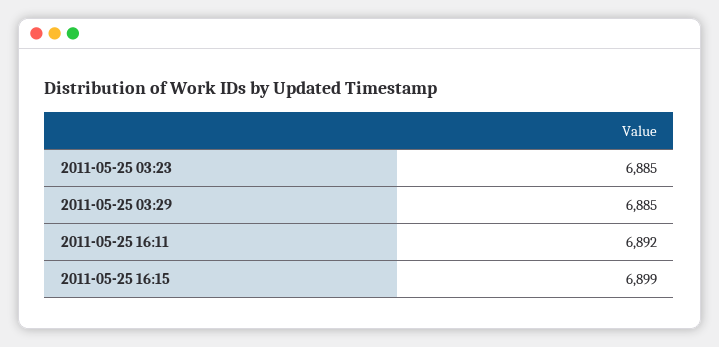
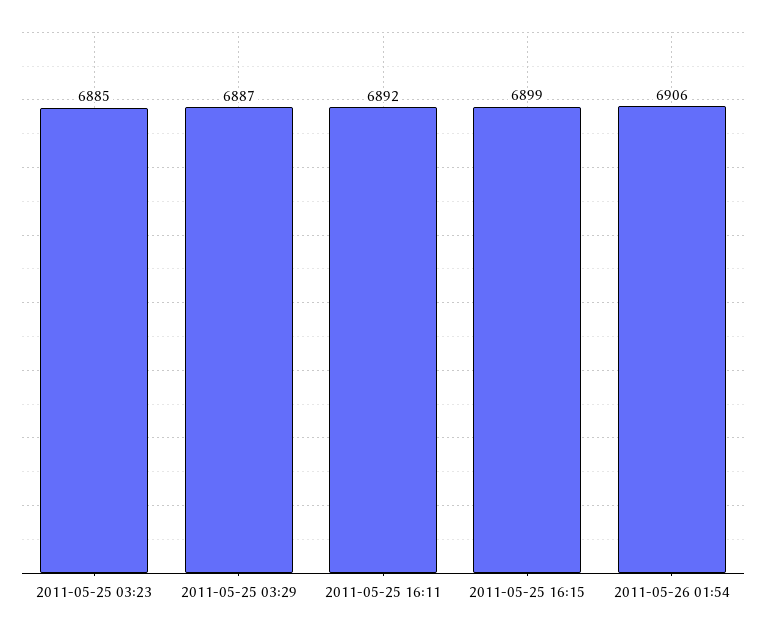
2011-05-25 03:29: 6885 -> 6887
2011-05-26 01:54: none -> 6906

